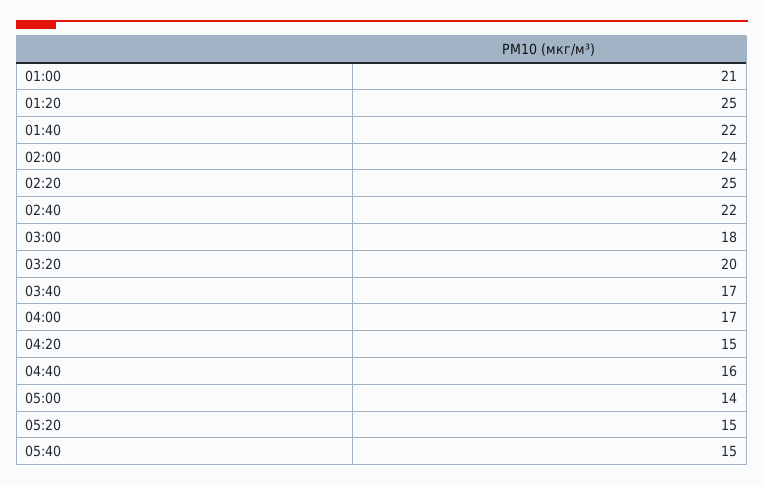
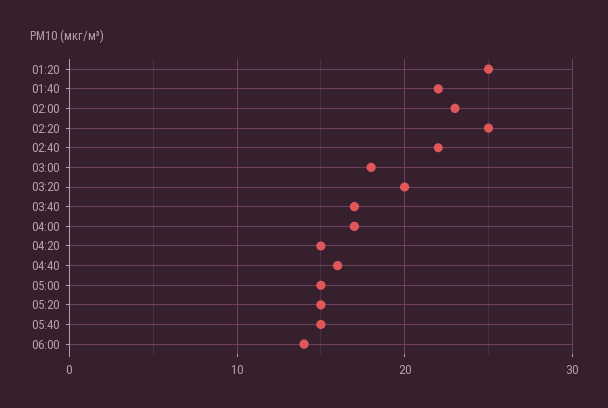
01:00: 21 -> none
02:00: 24 -> 23
05:00: 14 -> 15
06:00: none -> 14

